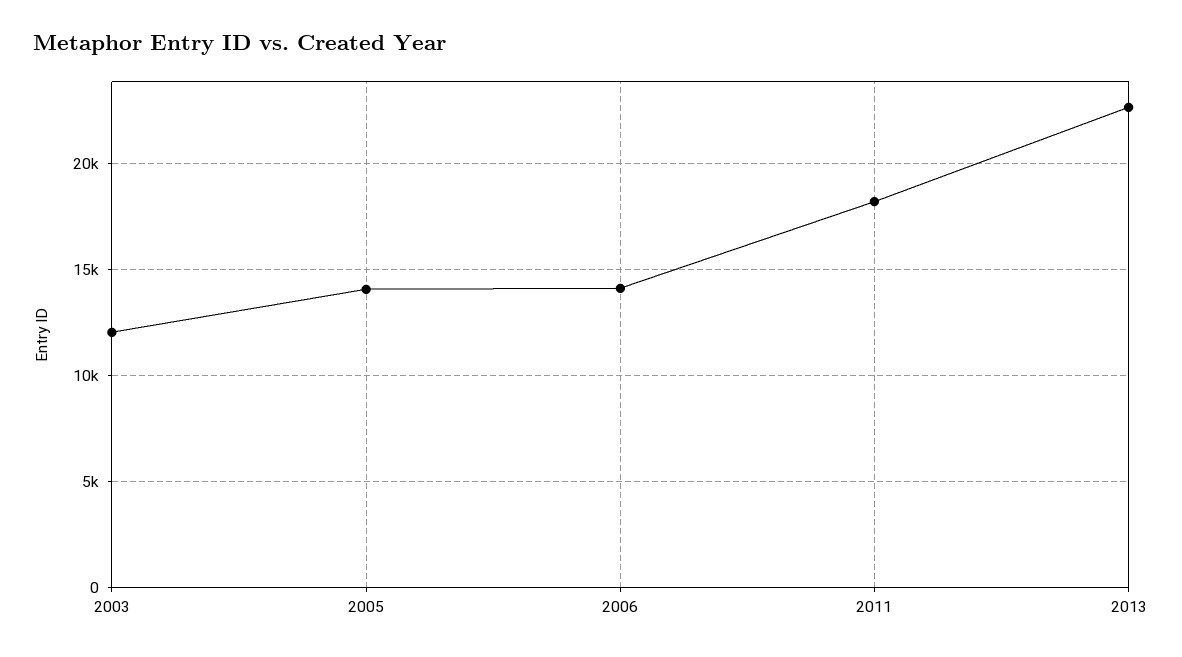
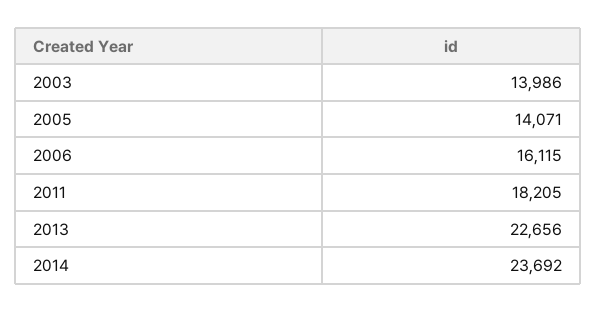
2003: 12000 -> 13986
2006: 14000 -> 16115
2014: none -> 23692

